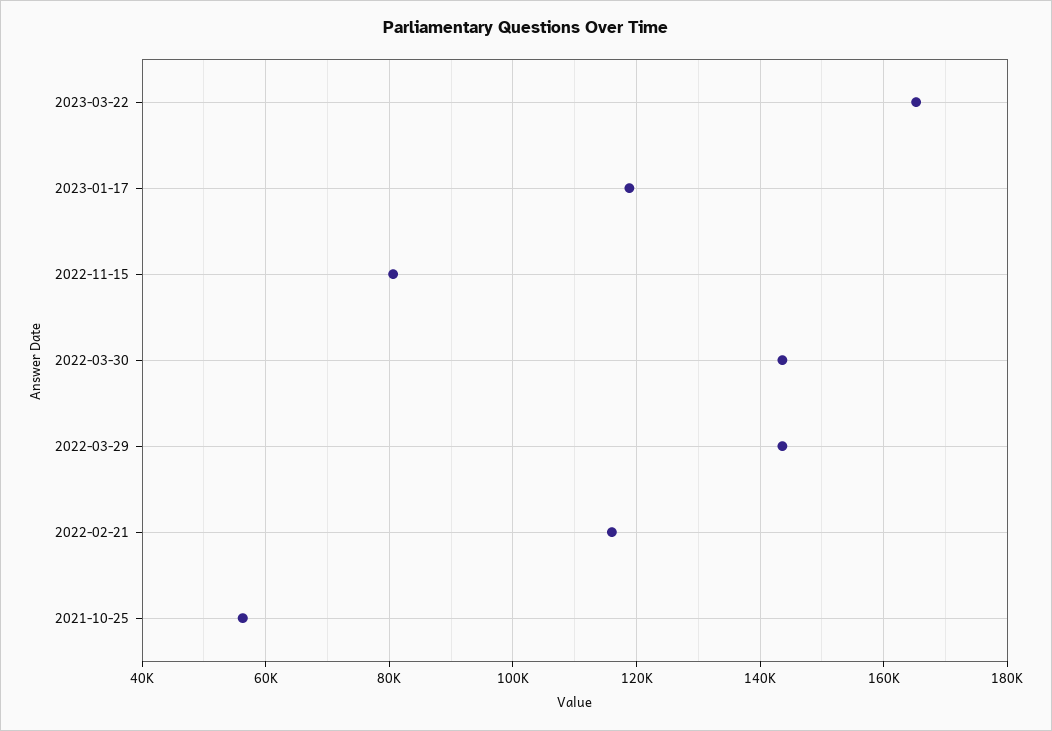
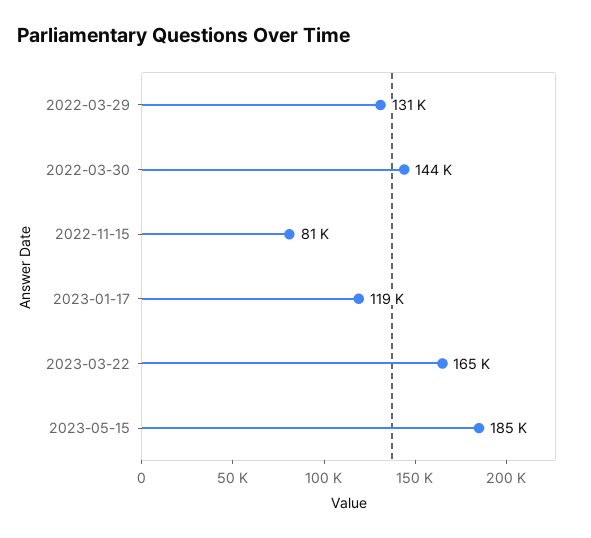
2022-03-29: 144000 -> 131000
2022-02-21: 116000 -> none
2021-10-25: 56000 -> none
2023-05-15: none -> 185000

